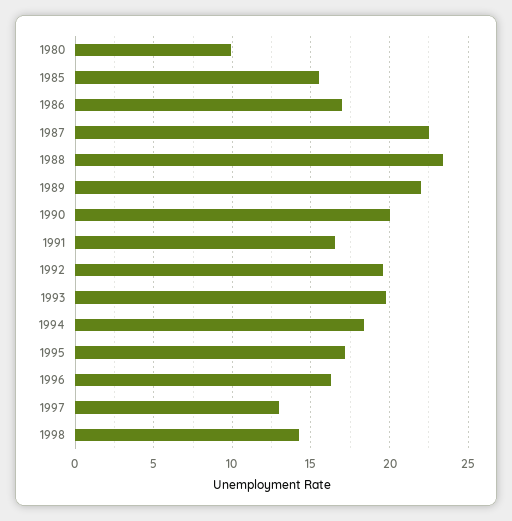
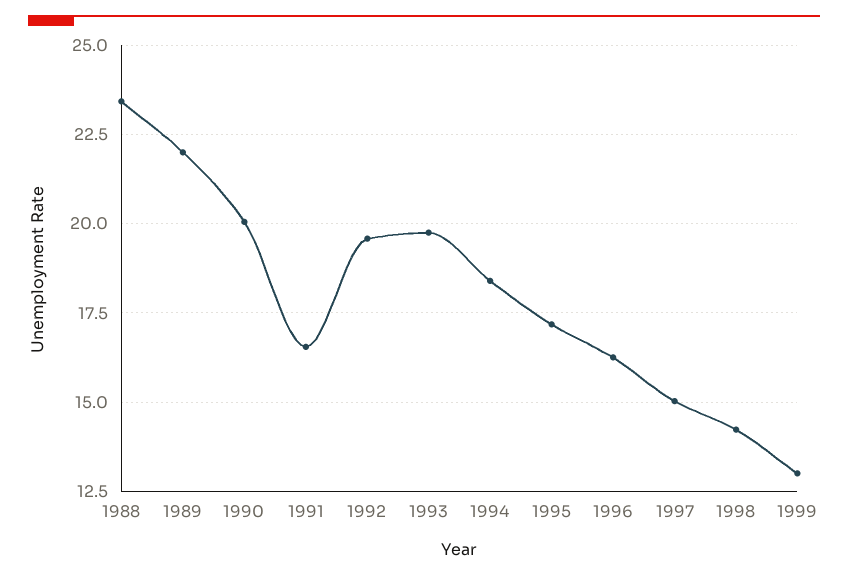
1980: 10 -> none
1985: 15.5 -> none
1986: 17 -> none
1987: 22.5 -> none
1997: 13 -> 15
1999: none -> 13

